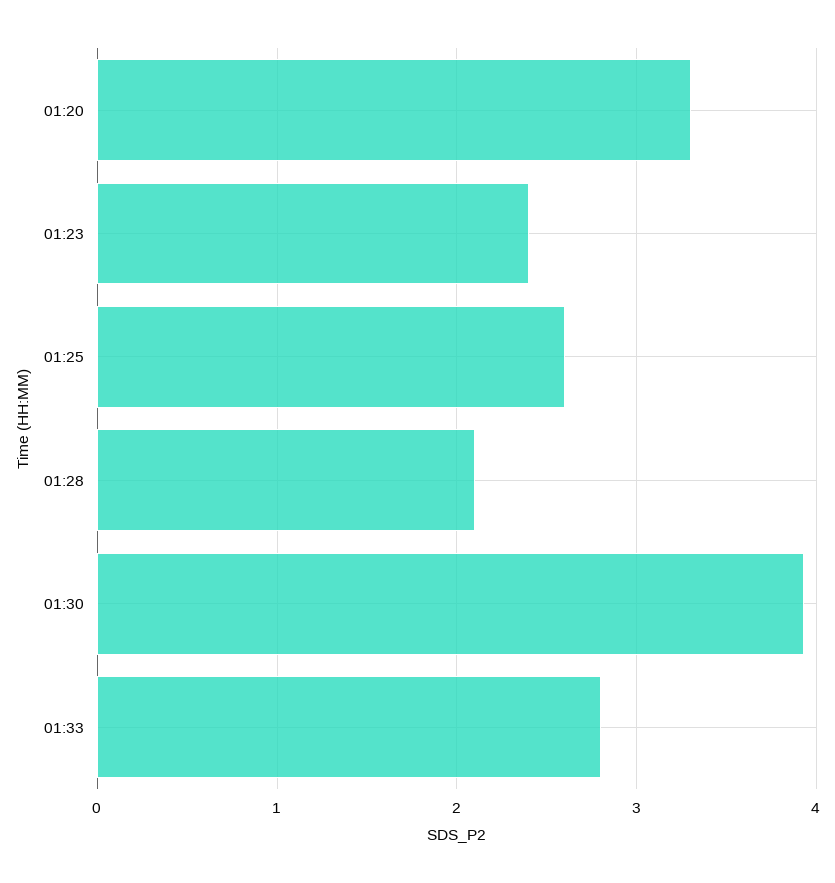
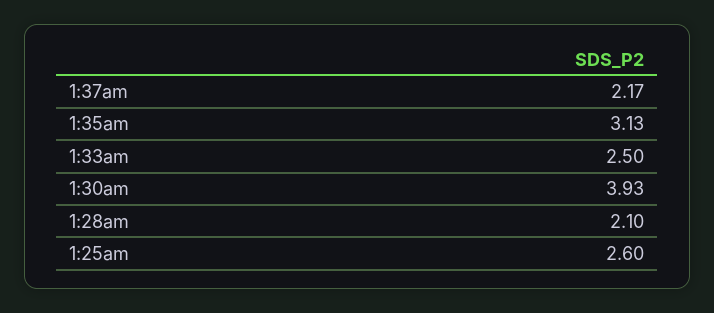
01:20: 3.3 -> none
01:23: 2.4 -> none
01:33: 2.8 -> 2.5
1:37am: none -> 2.17
1:35am: none -> 3.13

